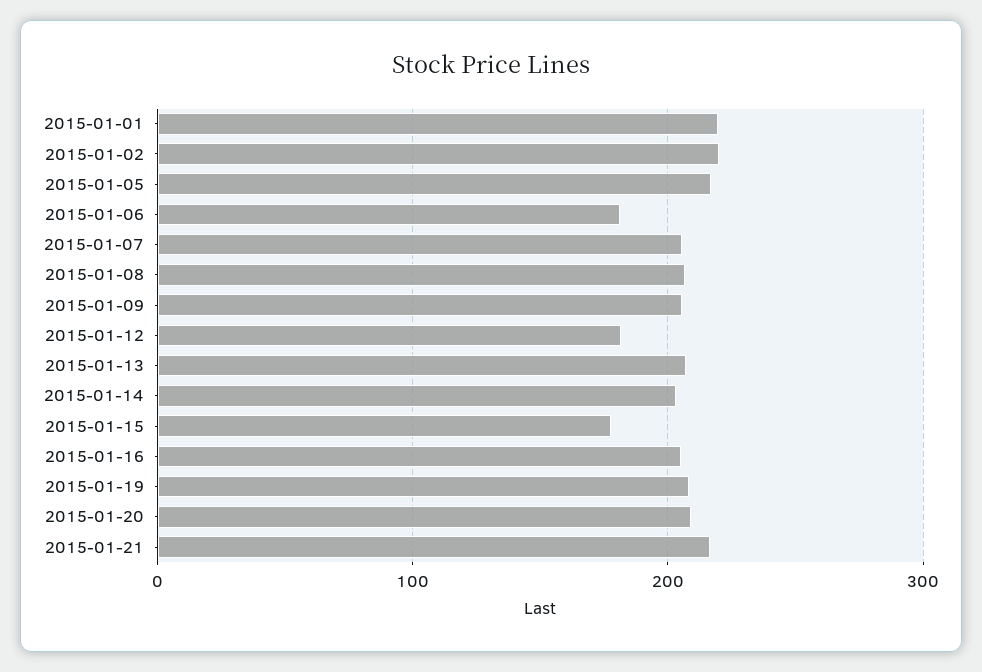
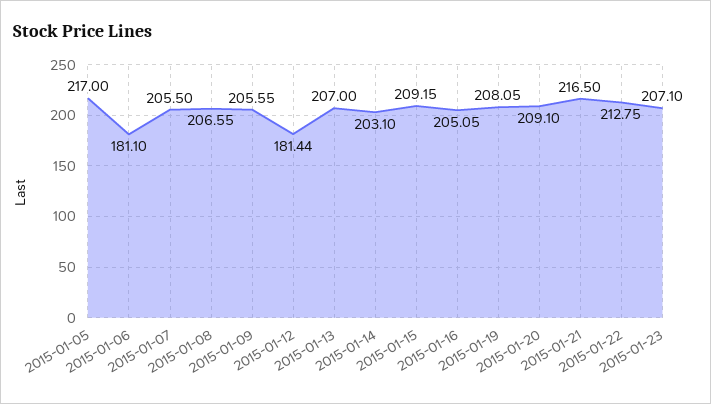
2015-01-01: 220 -> none
2015-01-02: 220 -> none
2015-01-15: 180 -> 209.15
2015-01-22: none -> 212.75
2015-01-23: none -> 207.1

